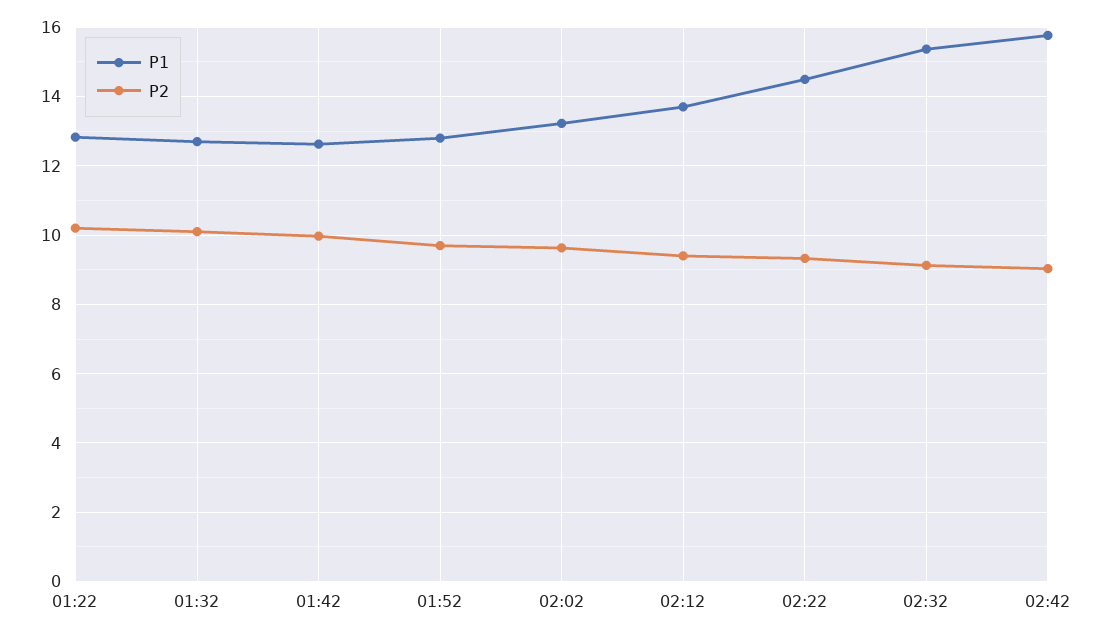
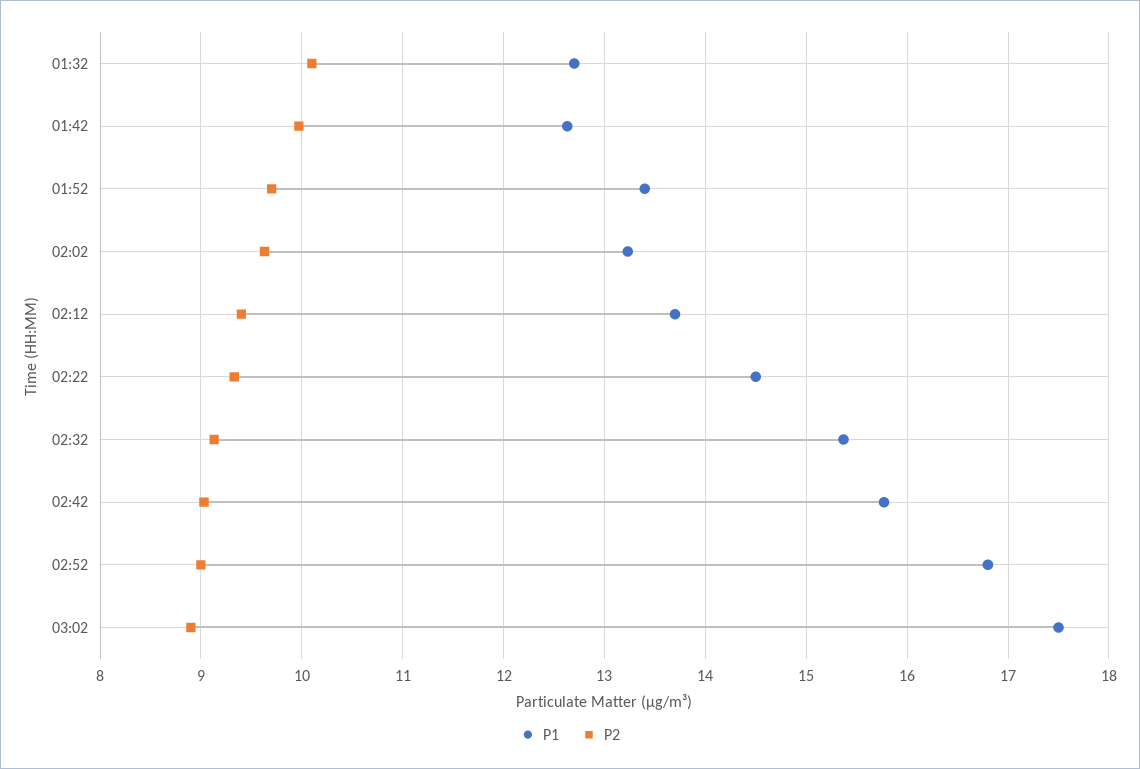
P1, 01:22: 12.8 -> none
P2, 01:22: 10.2 -> none
P1, 01:52: 12.8 -> 13.4
P1, 02:52: none -> 16.8
P2, 02:52: none -> 9
P1, 03:02: none -> 17.5
P2, 03:02: none -> 8.9

